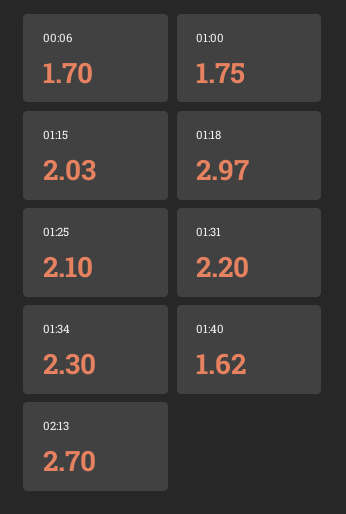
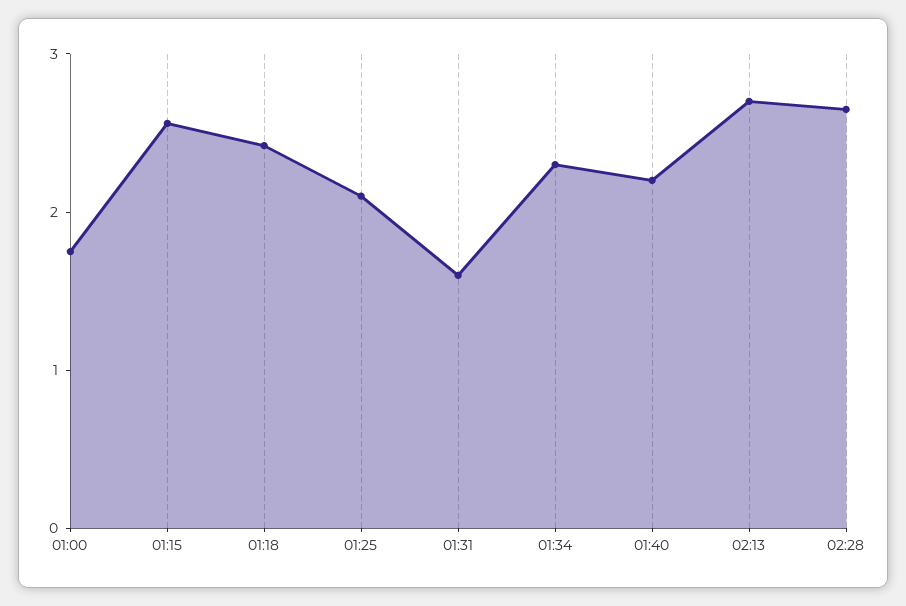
00:06: 1.7 -> none
01:15: 2.03 -> 2.6
01:18: 2.97 -> 2.4
01:31: 2.2 -> 1.6
01:40: 1.62 -> 2.2
02:28: none -> 2.6

